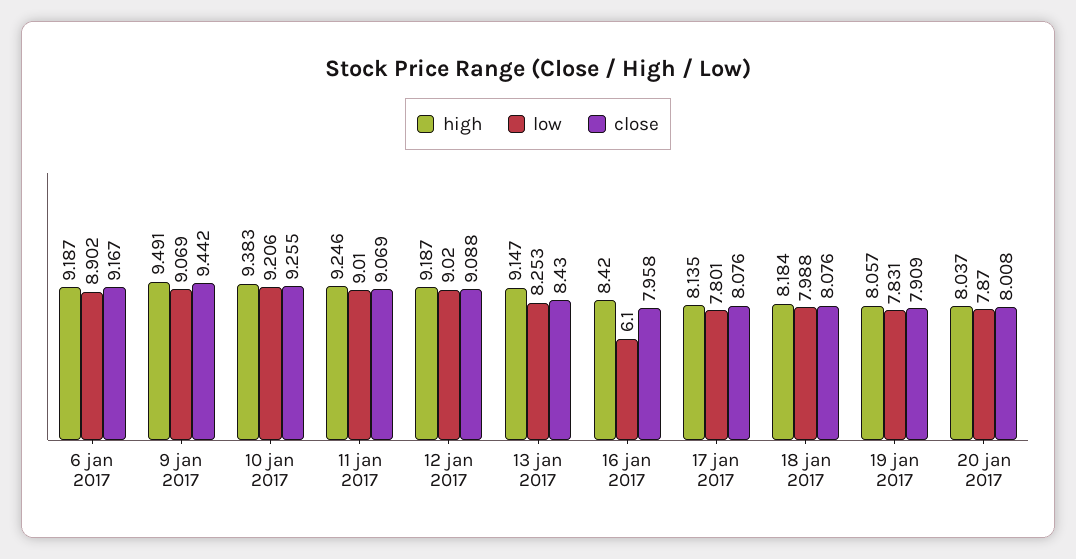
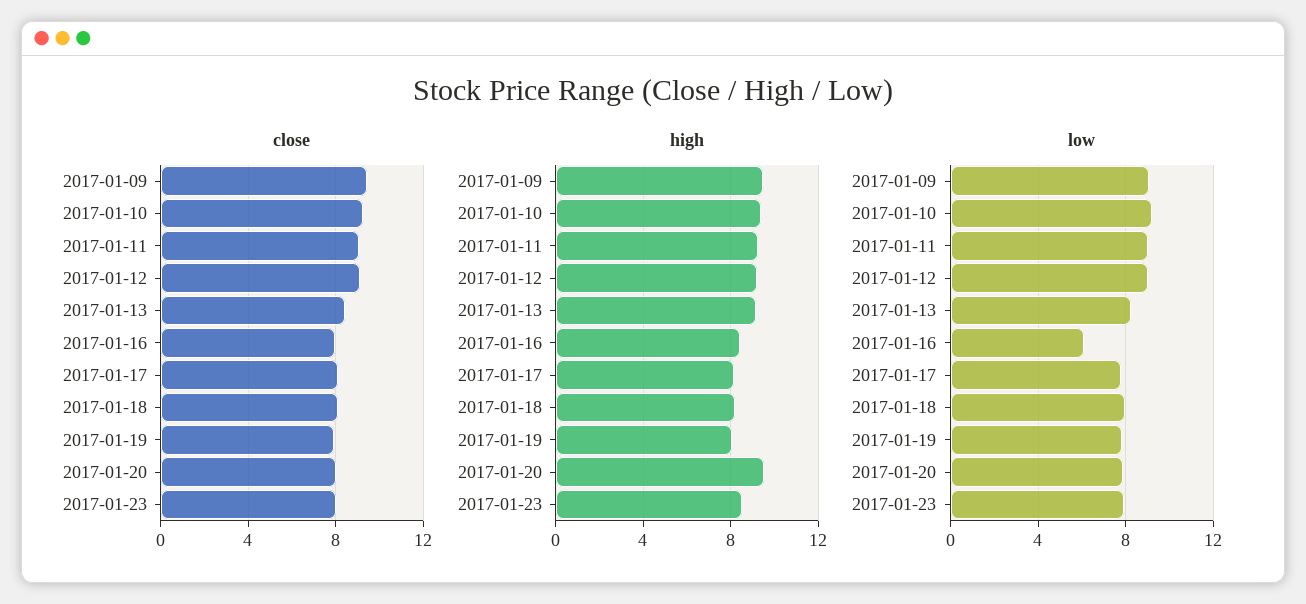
high, 6 jan 2017: 9.187 -> none
low, 6 jan 2017: 8.902 -> none
close, 6 jan 2017: 9.167 -> none
high, 20 jan 2017: 8.037 -> 9.5
close, 2017-01-23: none -> 8
high, 2017-01-23: none -> 8.5
low, 2017-01-23: none -> 8

